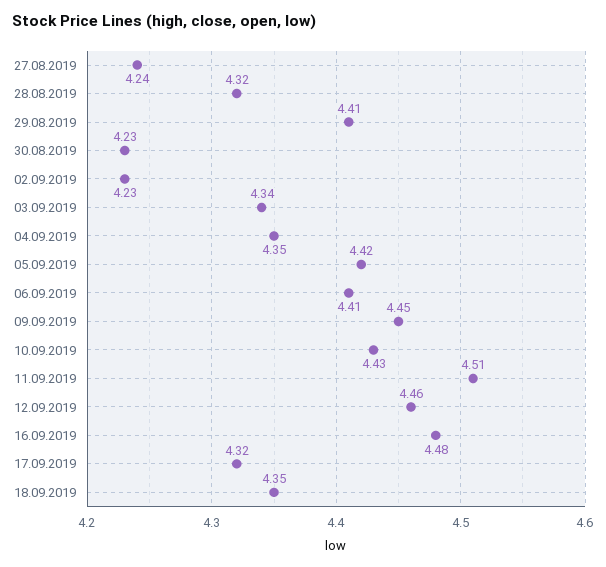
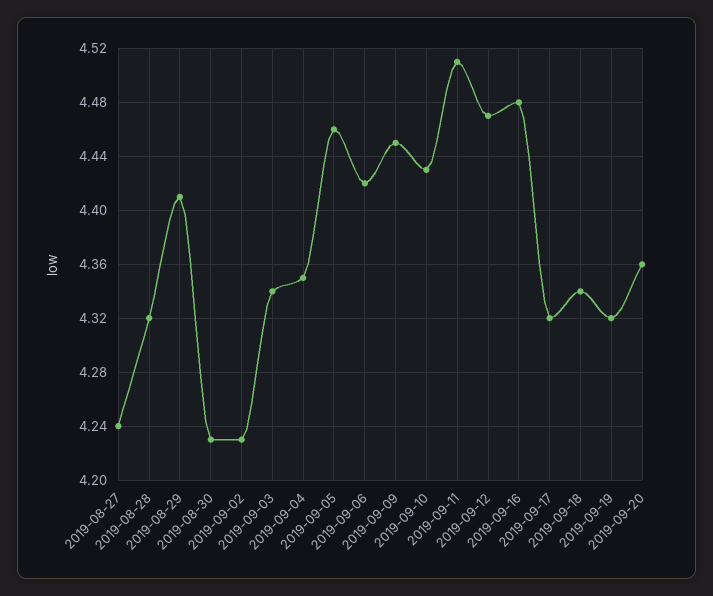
05.09.2019: 4.42 -> 4.46
06.09.2019: 4.41 -> 4.42
12.09.2019: 4.46 -> 4.47
18.09.2019: 4.35 -> 4.34
2019-09-19: none -> 4.32
2019-09-20: none -> 4.36

